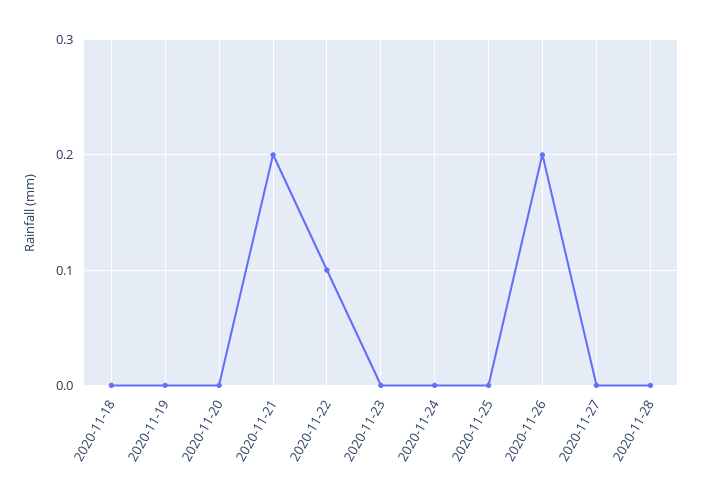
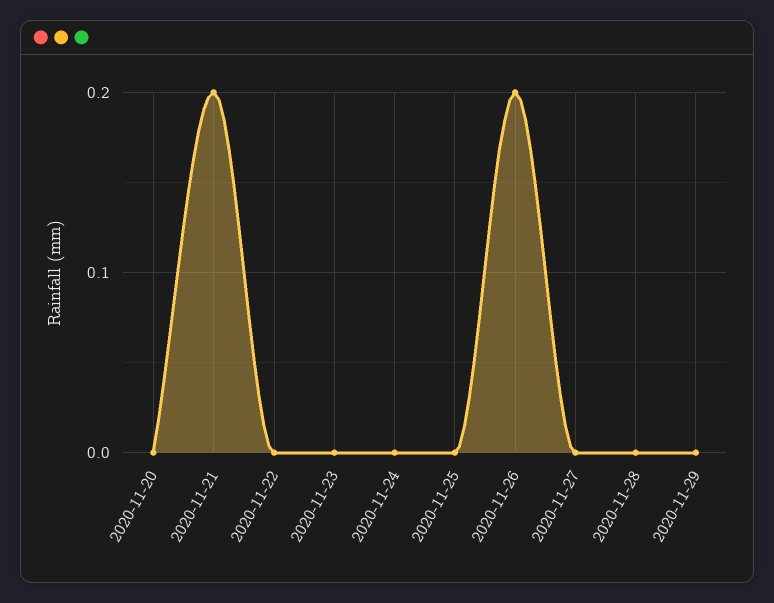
2020-11-18: 0 -> none
2020-11-19: 0 -> none
2020-11-22: 0.1 -> 0
2020-11-29: none -> 0

